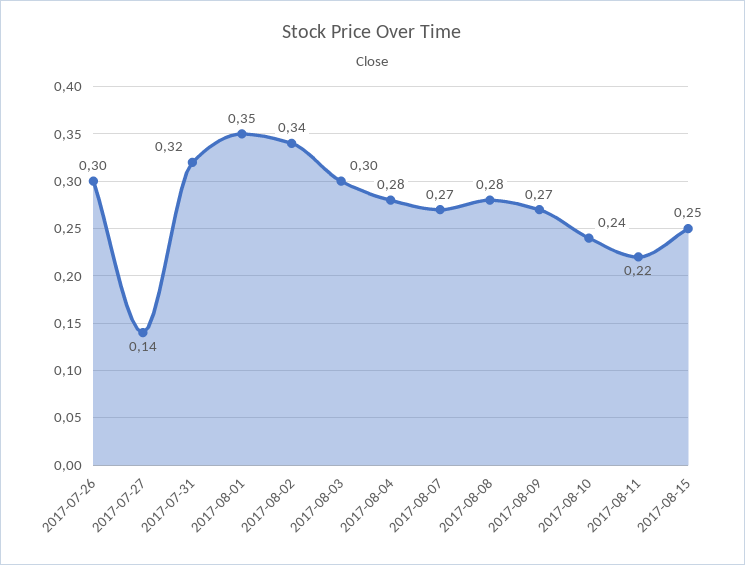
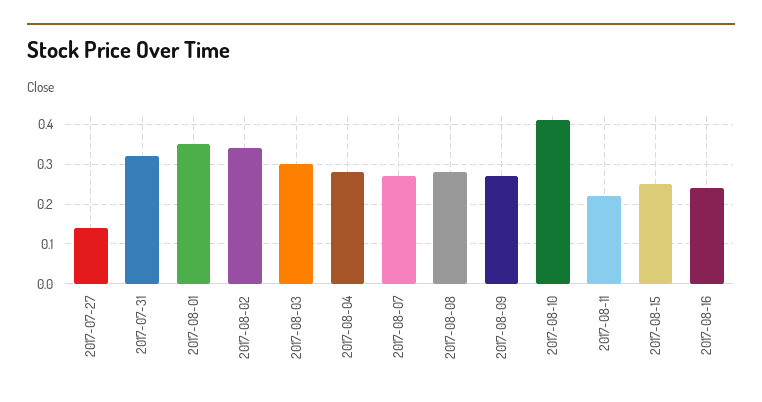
2017-07-26: 0.3 -> none
2017-08-10: 0.24 -> 0.4
2017-08-16: none -> 0.25

